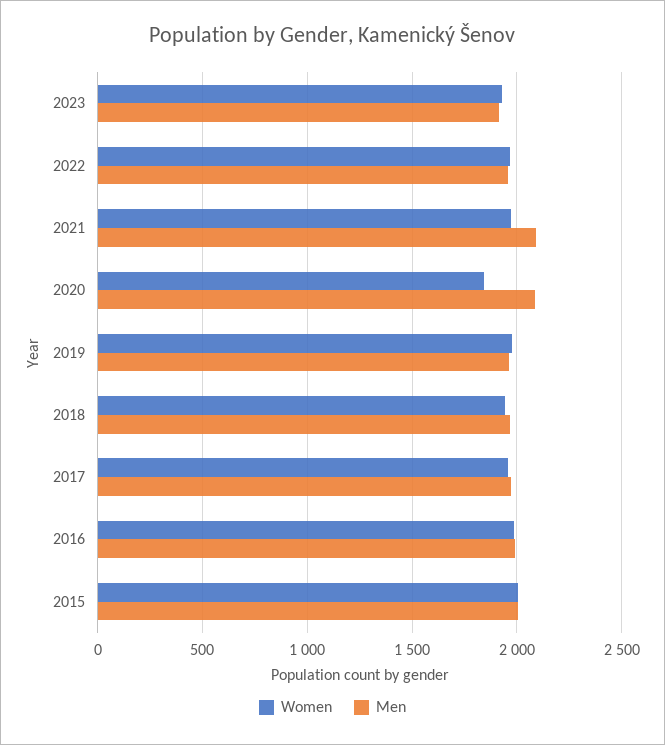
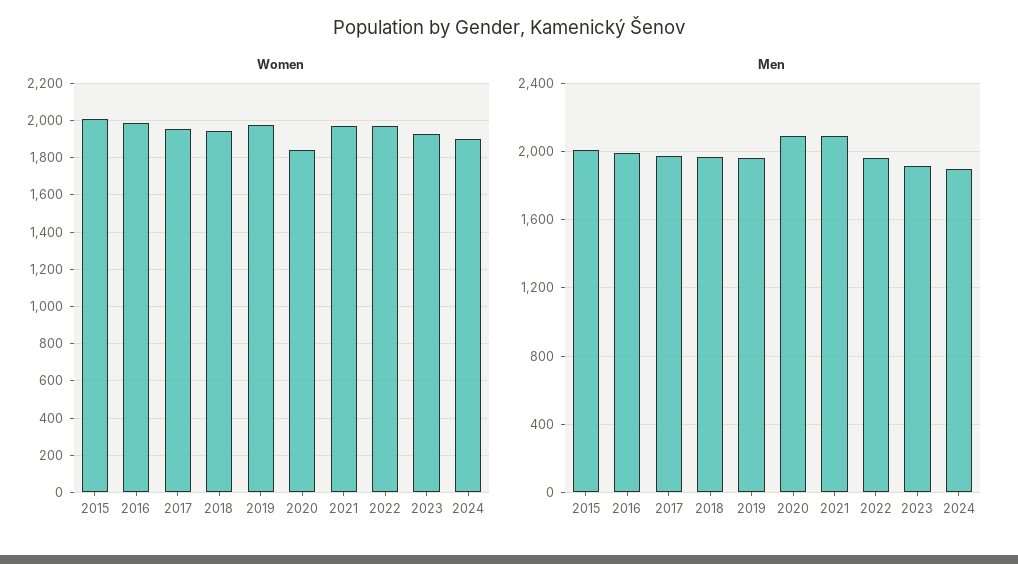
Women, 2024: none -> 1900
Men, 2024: none -> 1900

